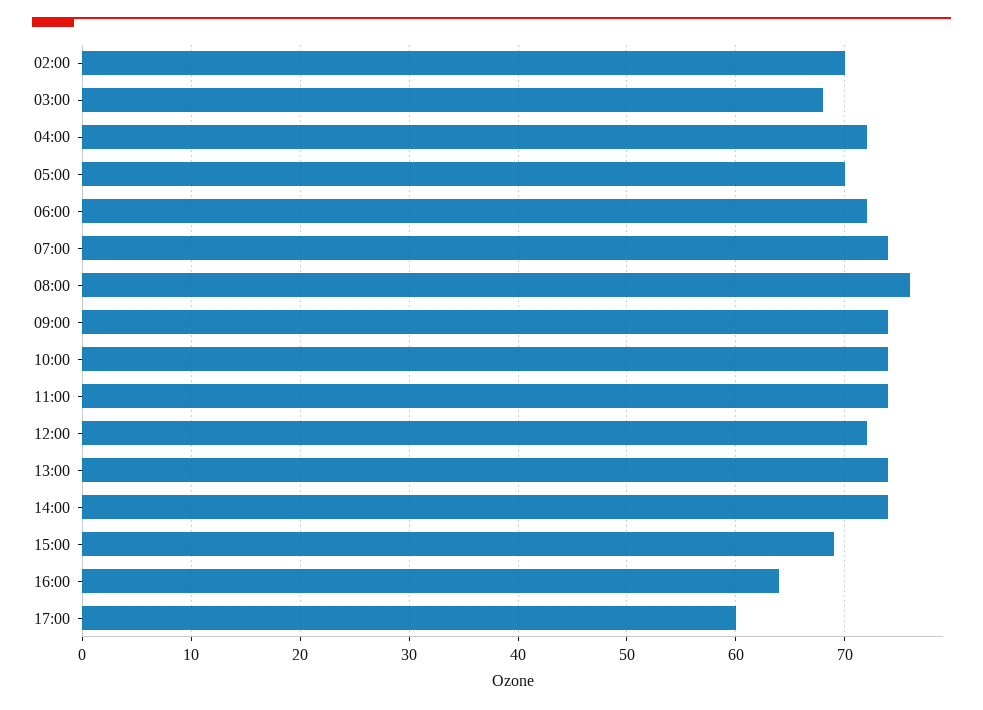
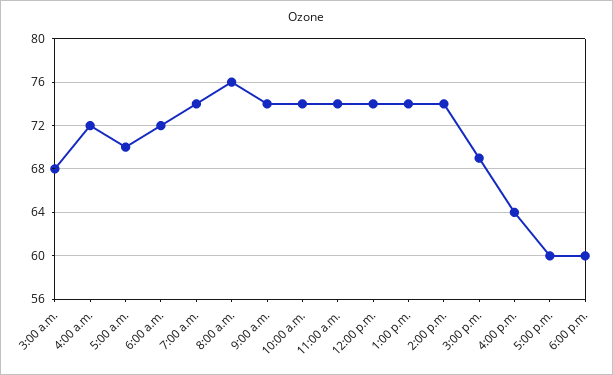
02:00: 70 -> none
12:00: 72 -> 74
6:00 p.m.: none -> 60

